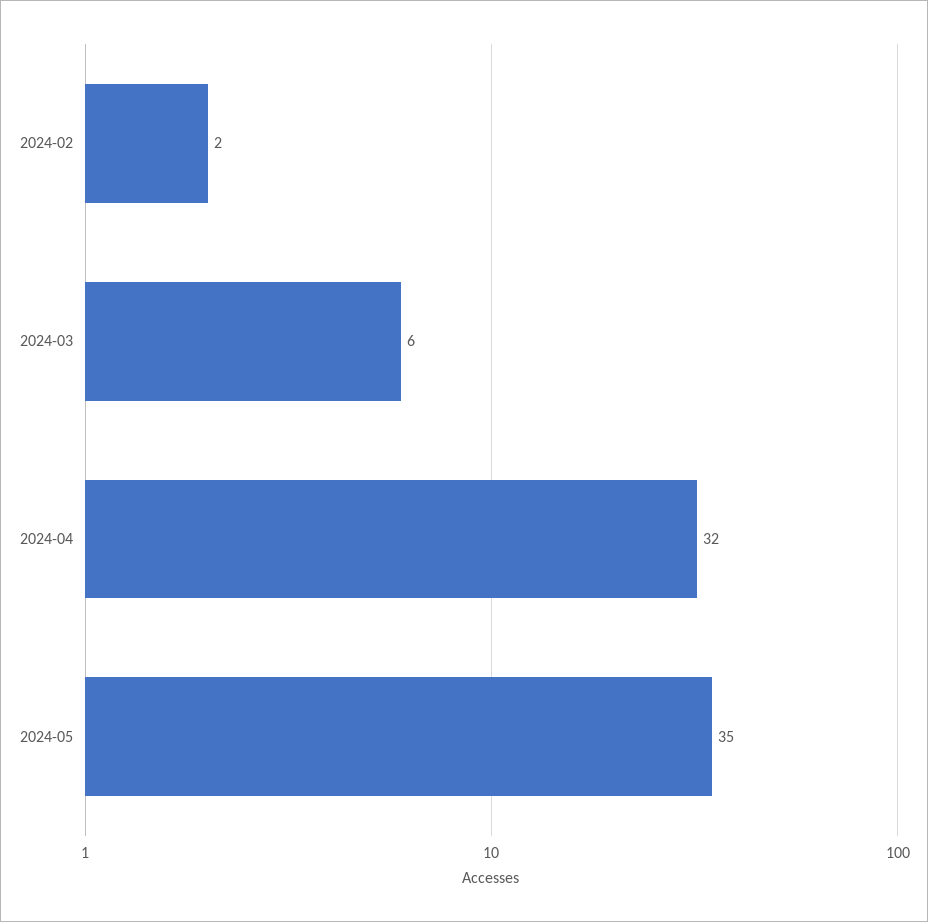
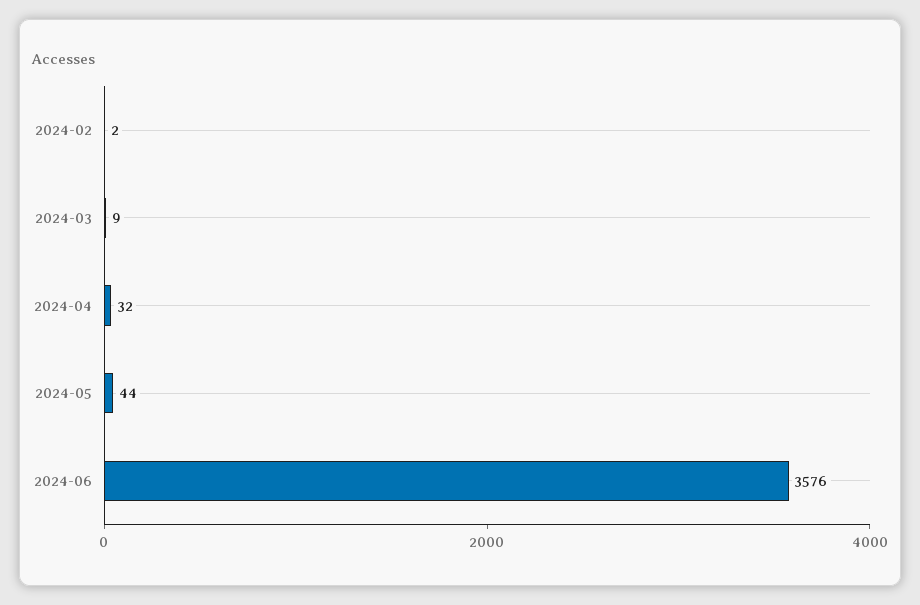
2024-03: 6 -> 9
2024-05: 35 -> 44
2024-06: none -> 3576

